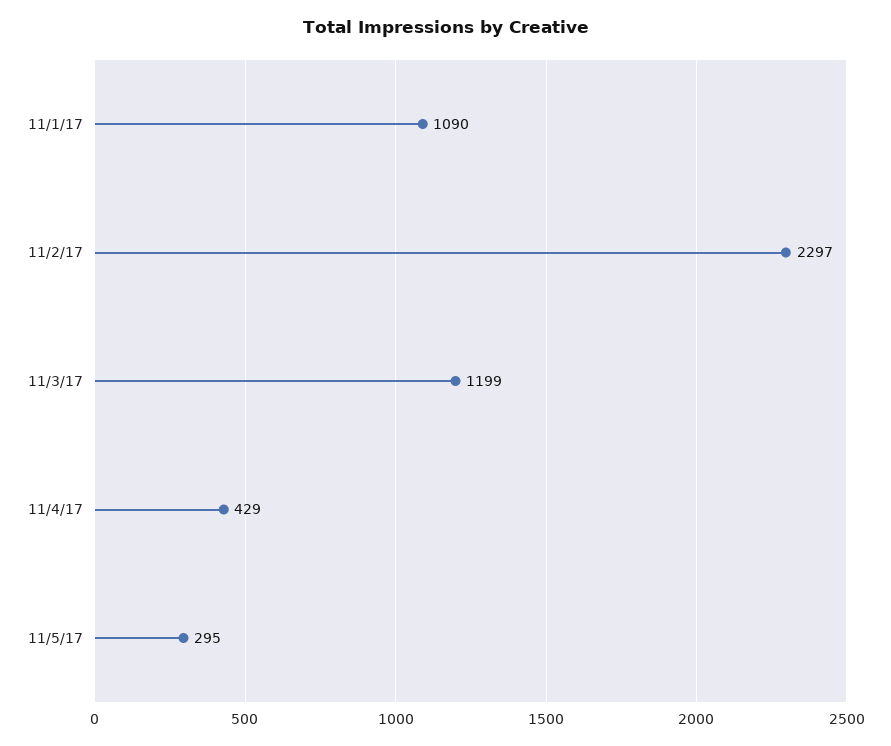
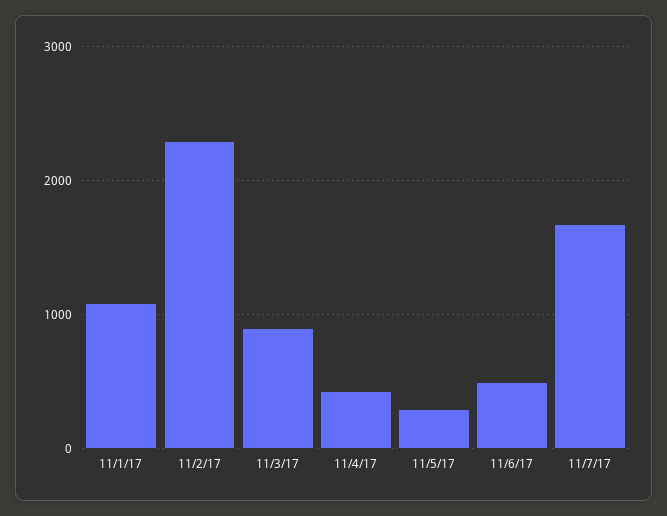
11/3/17: 1199 -> 900
11/6/17: none -> 500
11/7/17: none -> 1700

